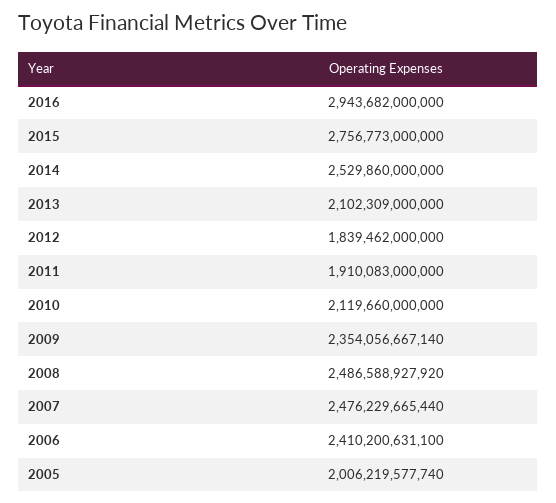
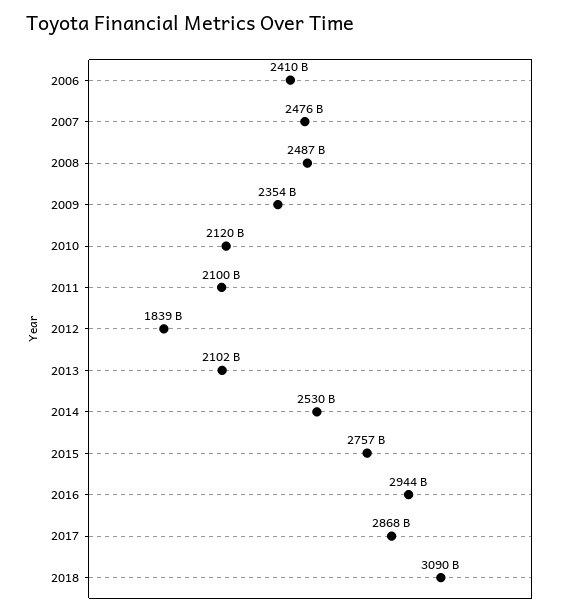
2011: 1910083000000 -> 2100000000000
2005: 2006219577740 -> none
2017: none -> 2868000000000
2018: none -> 3090000000000

